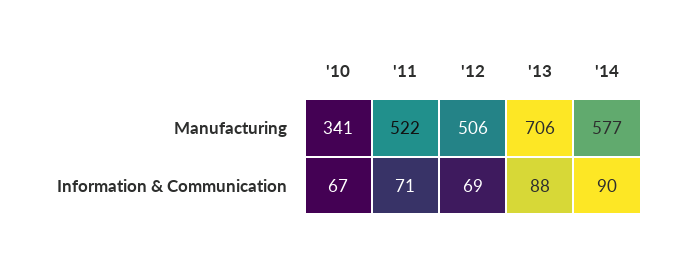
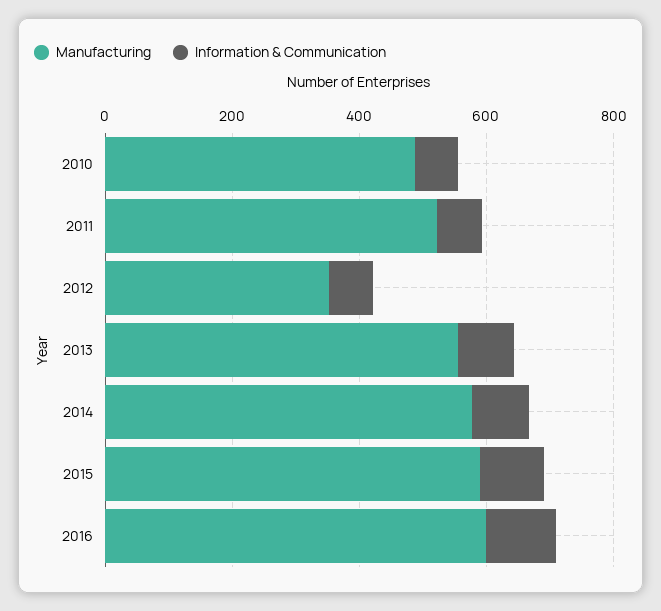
Manufacturing, '10: 341 -> 500
Manufacturing, '12: 506 -> 350
Manufacturing, '13: 706 -> 550
Manufacturing, 2015: none -> 600
Information & Communication, 2015: none -> 100
Manufacturing, 2016: none -> 600
Information & Communication, 2016: none -> 100

